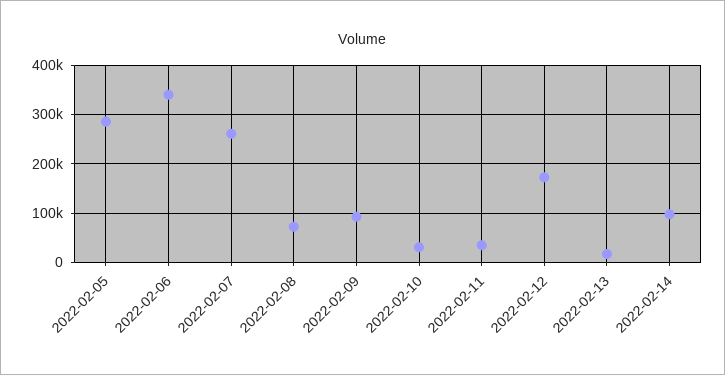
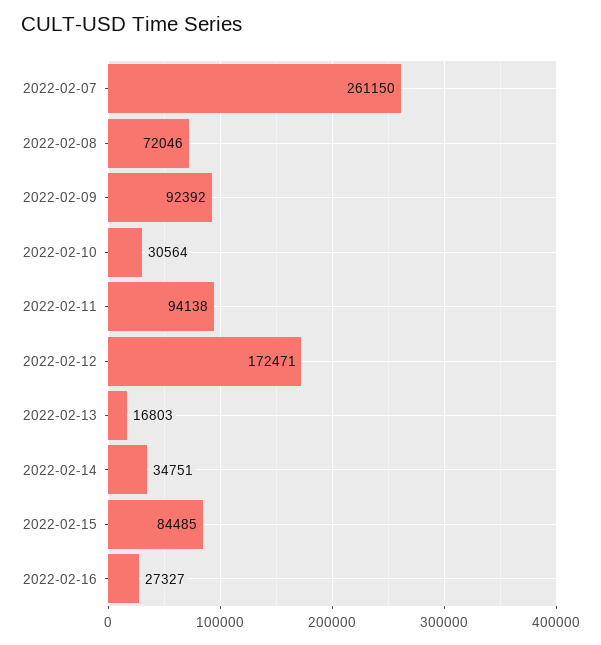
2022-02-05: 280000 -> none
2022-02-06: 340000 -> none
2022-02-11: 40000 -> 94138
2022-02-14: 100000 -> 34751
2022-02-15: none -> 84485
2022-02-16: none -> 27327

